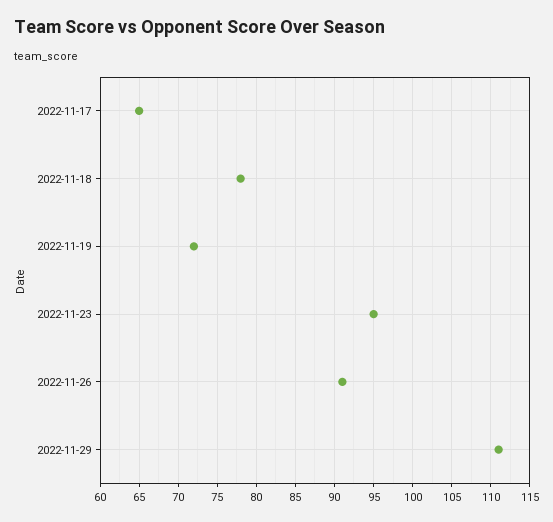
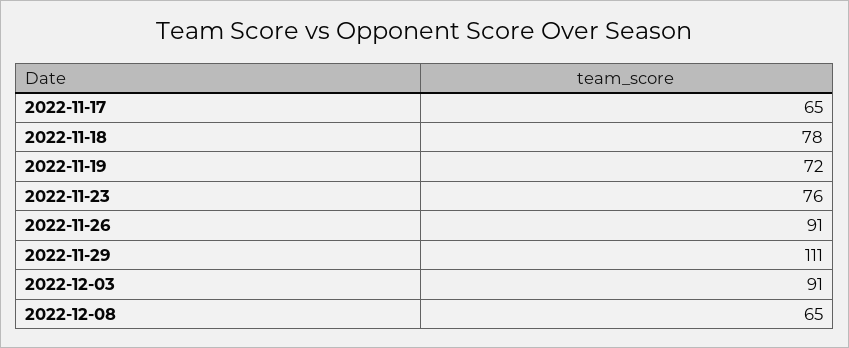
2022-11-23: 95 -> 76
2022-12-03: none -> 91
2022-12-08: none -> 65

